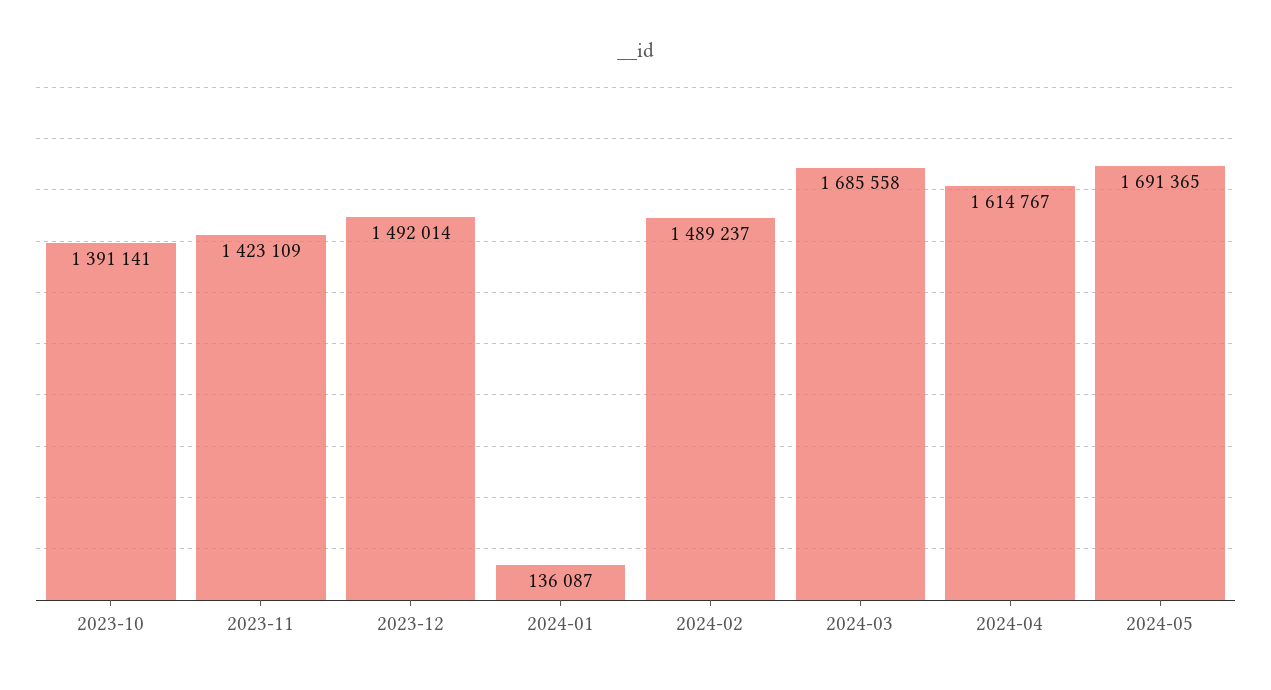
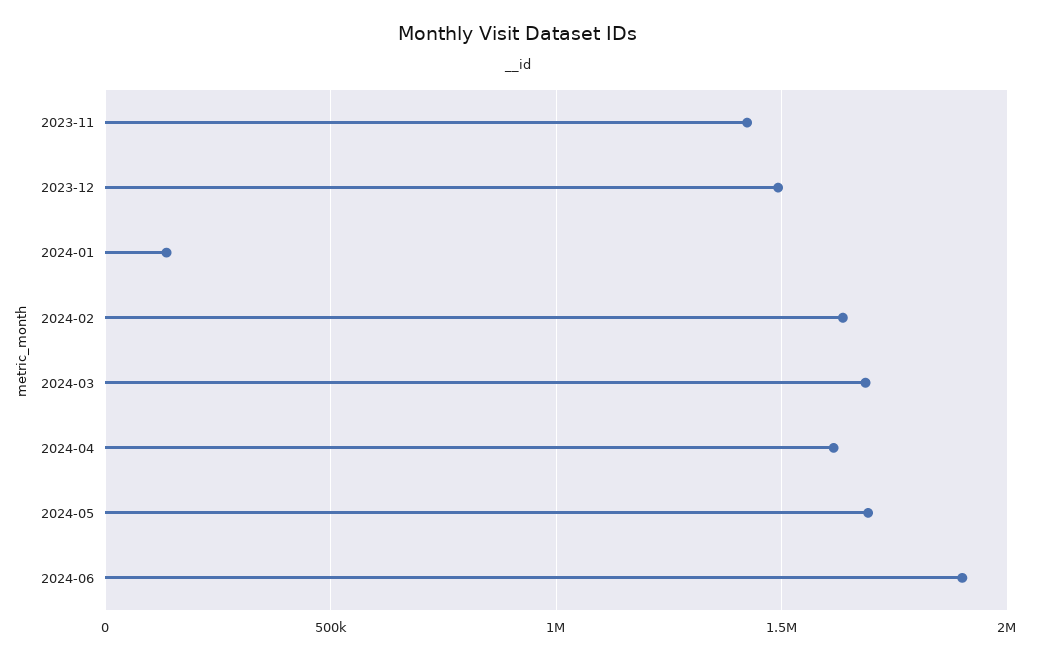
2023-10: 1391141 -> none
2024-02: 1489237 -> 1650000
2024-06: none -> 1900000

